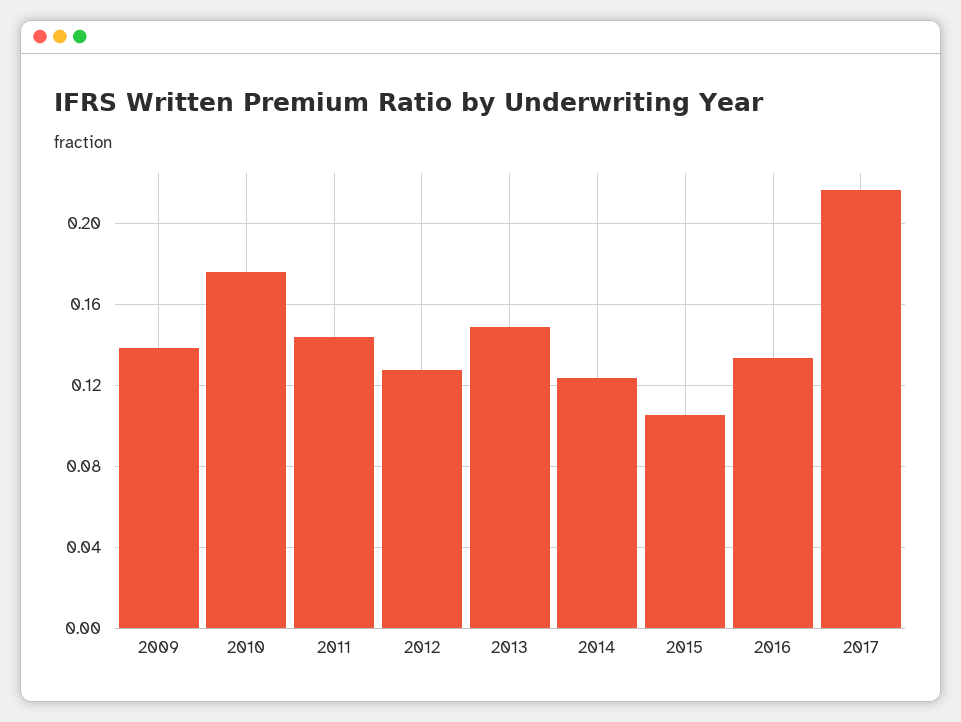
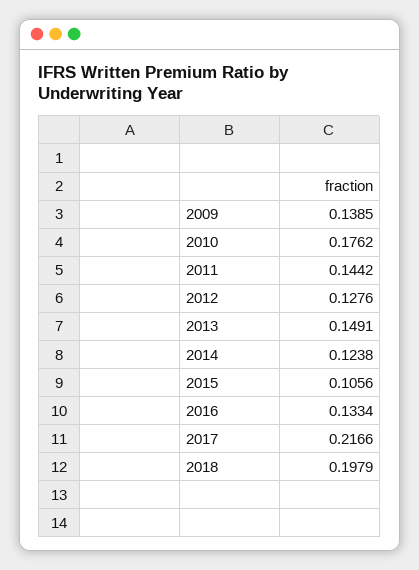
2018: none -> 0.1979

